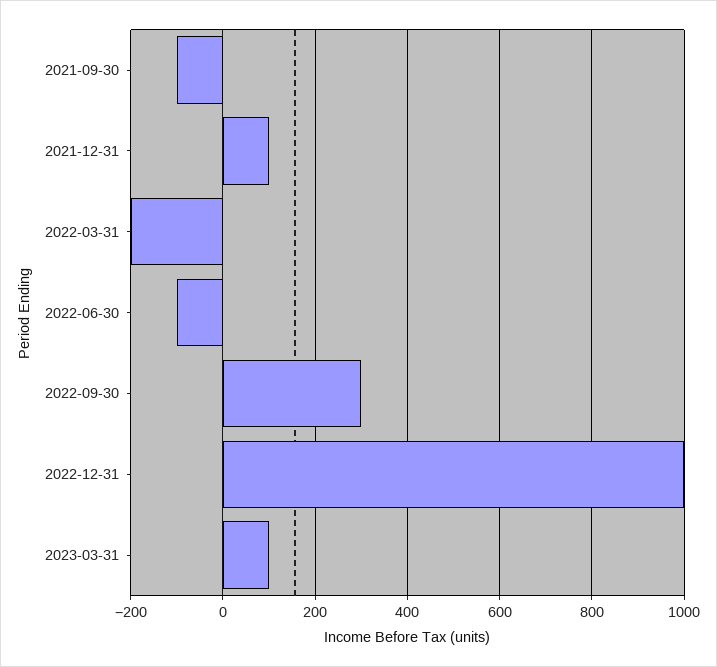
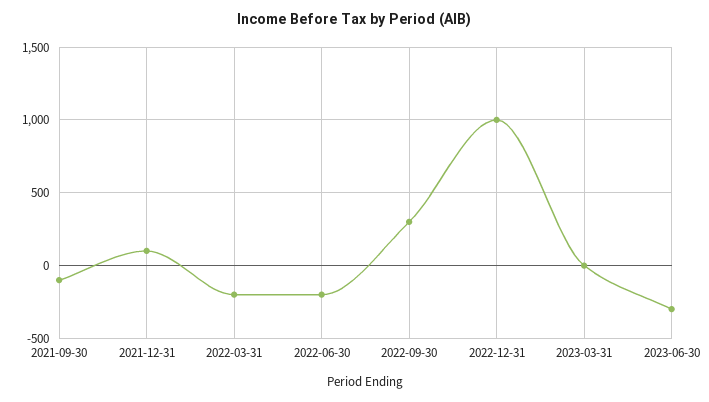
2022-06-30: -100 -> -200
2023-03-31: 100 -> 0
2023-06-30: none -> -300

